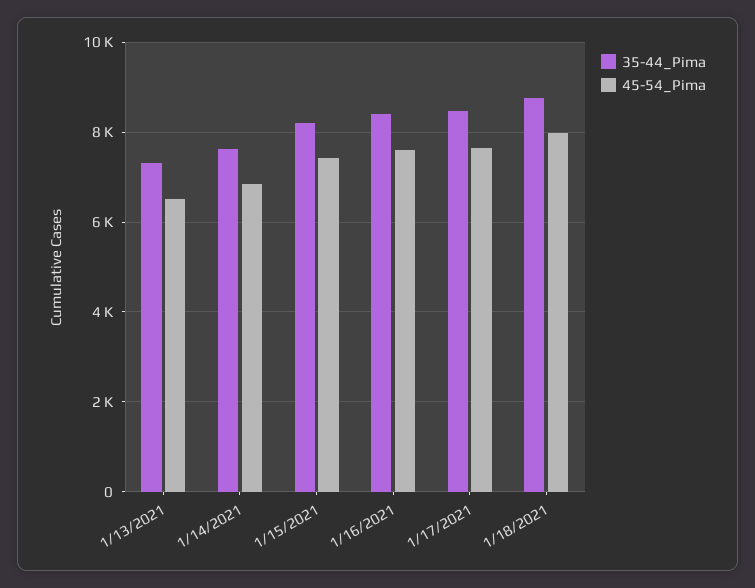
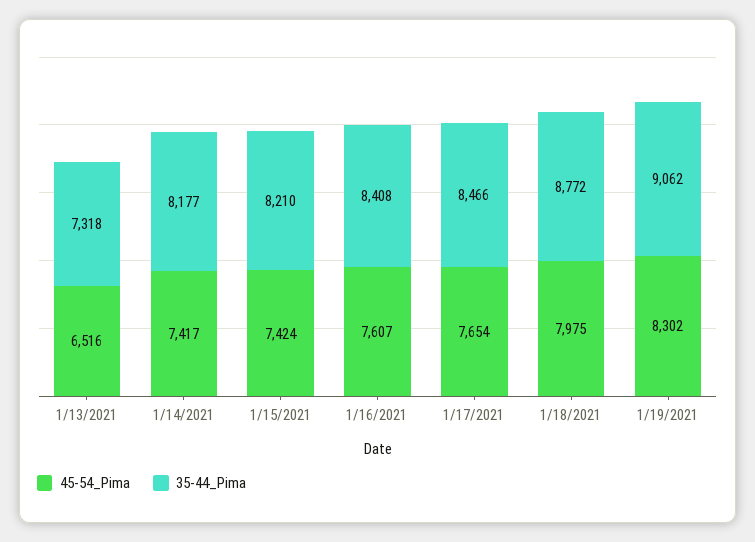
35-44_Pima, 1/14/2021: 7600 -> 8177
45-54_Pima, 1/14/2021: 6800 -> 7417
45-54_Pima, 1/19/2021: none -> 8302
35-44_Pima, 1/19/2021: none -> 9062

